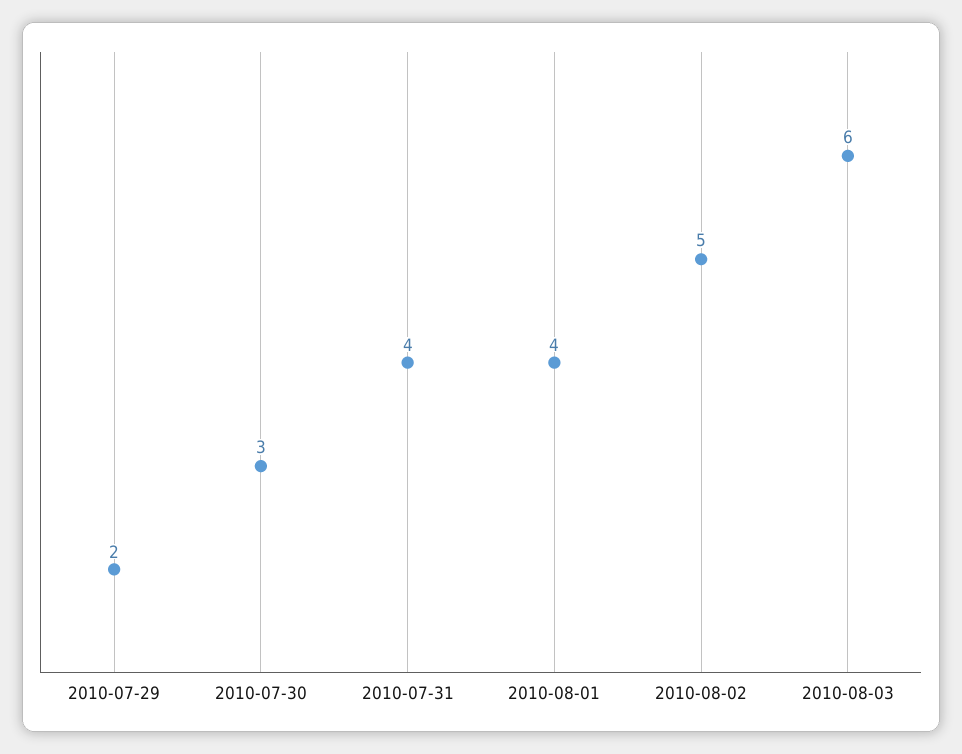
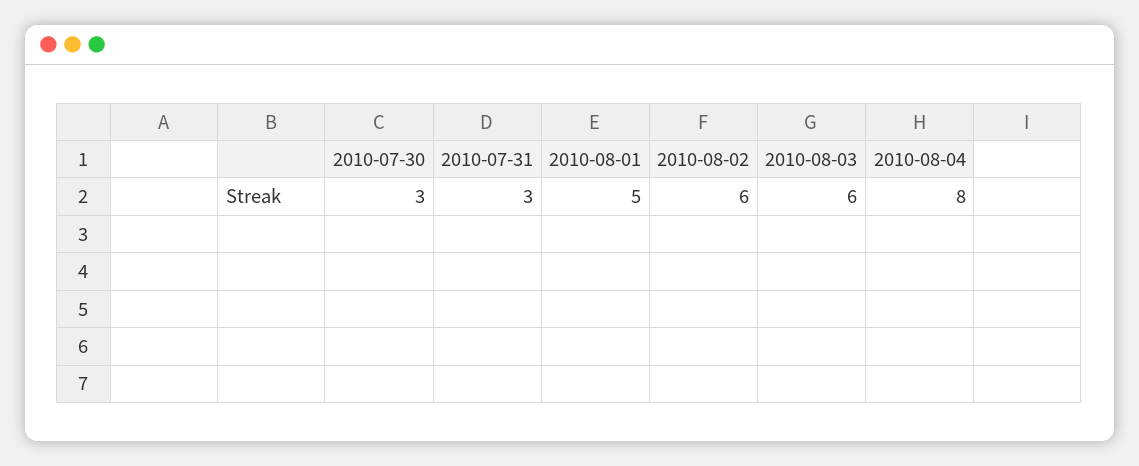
2010-07-29: 2 -> none
2010-07-31: 4 -> 3
2010-08-01: 4 -> 5
2010-08-02: 5 -> 6
2010-08-04: none -> 8

